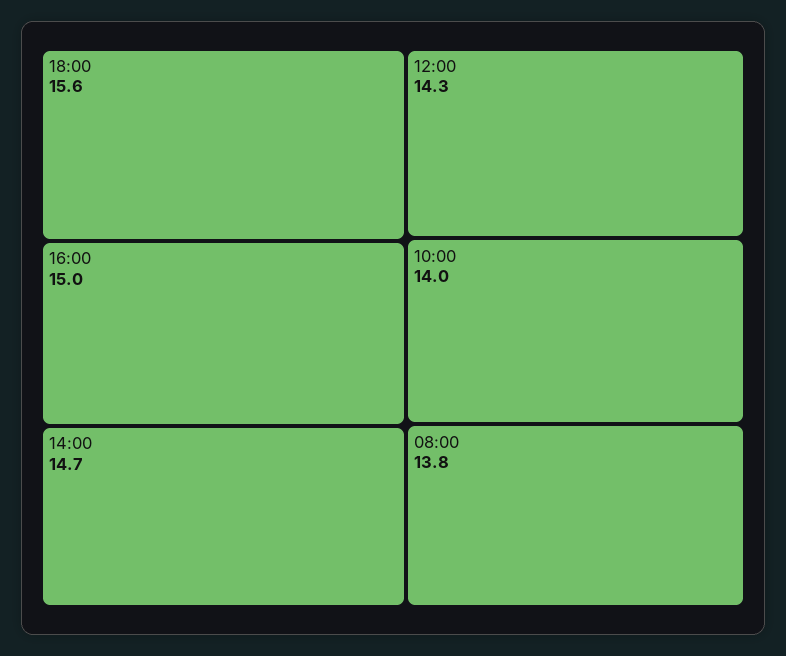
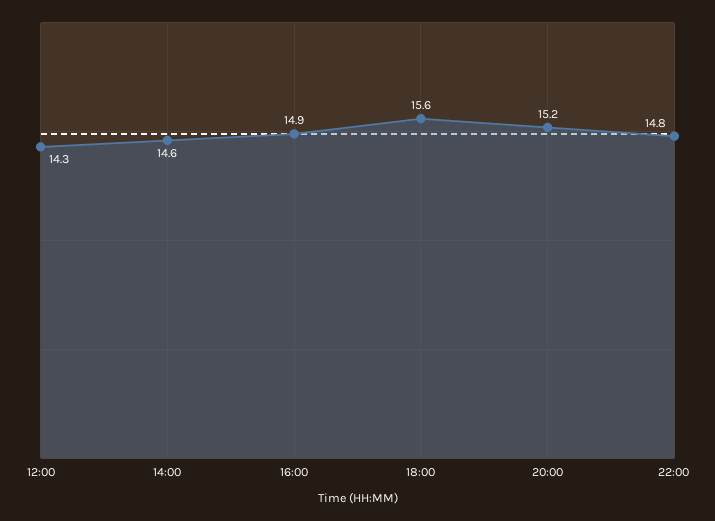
16:00: 15 -> 14.9
14:00: 14.7 -> 14.6
10:00: 14 -> none
08:00: 13.8 -> none
20:00: none -> 15.2
22:00: none -> 14.8

